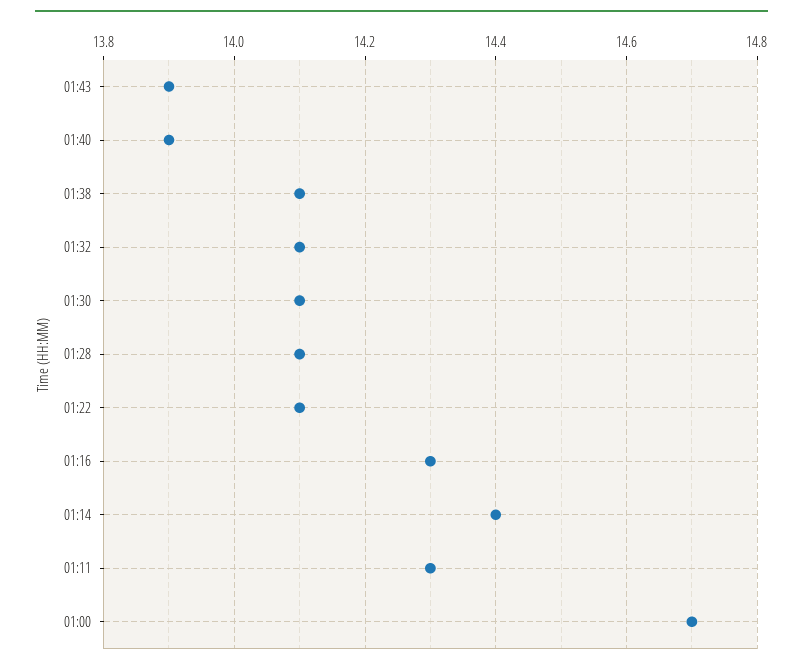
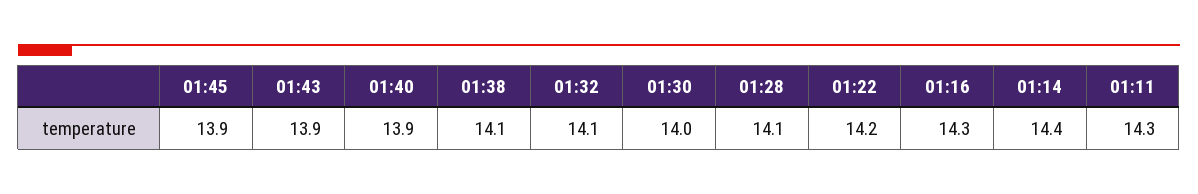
01:30: 14.1 -> 14
01:22: 14.1 -> 14.2
01:00: 14.7 -> none
01:45: none -> 13.9

